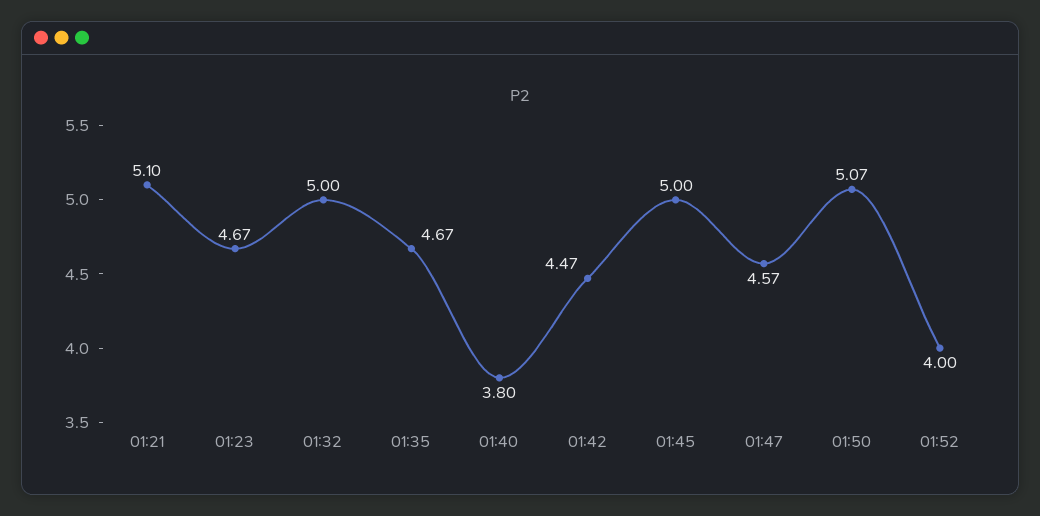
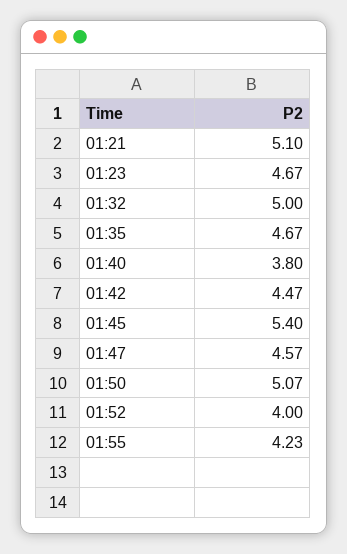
01:45: 5 -> 5.4
01:55: none -> 4.23

